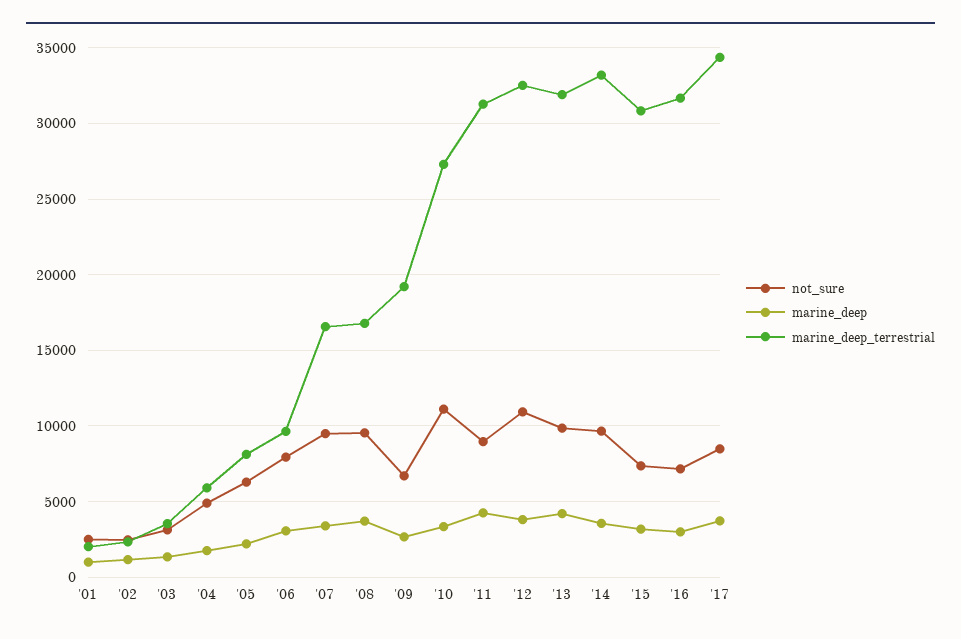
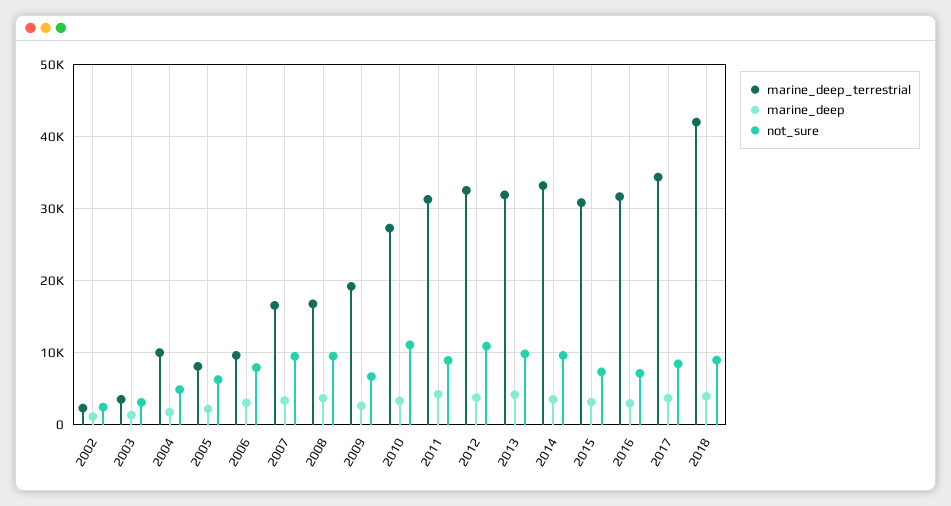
not_sure, '01: 2500 -> none
marine_deep, '01: 1000 -> none
marine_deep_terrestrial, '01: 2000 -> none
marine_deep_terrestrial, '04: 6000 -> 10000
marine_deep_terrestrial, 2018: none -> 42000
marine_deep, 2018: none -> 4000
not_sure, 2018: none -> 9000

